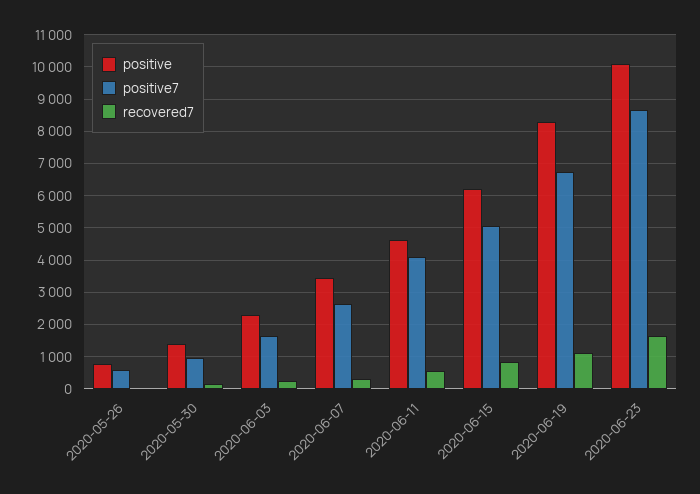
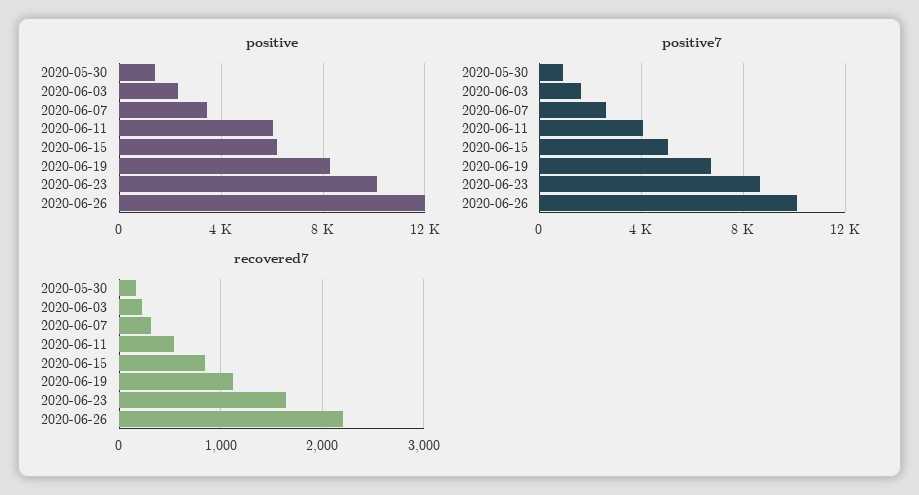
positive, 2020-05-26: 800 -> none
positive7, 2020-05-26: 600 -> none
recovered7, 2020-05-26: 0 -> none
positive, 2020-06-11: 4600 -> 6000
positive, 2020-06-26: none -> 12000
positive7, 2020-06-26: none -> 10000
recovered7, 2020-06-26: none -> 2200

